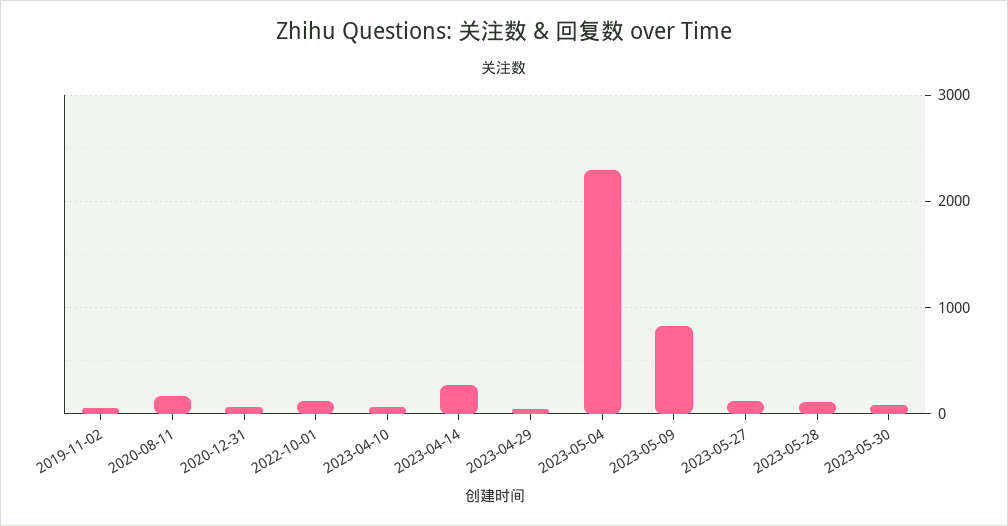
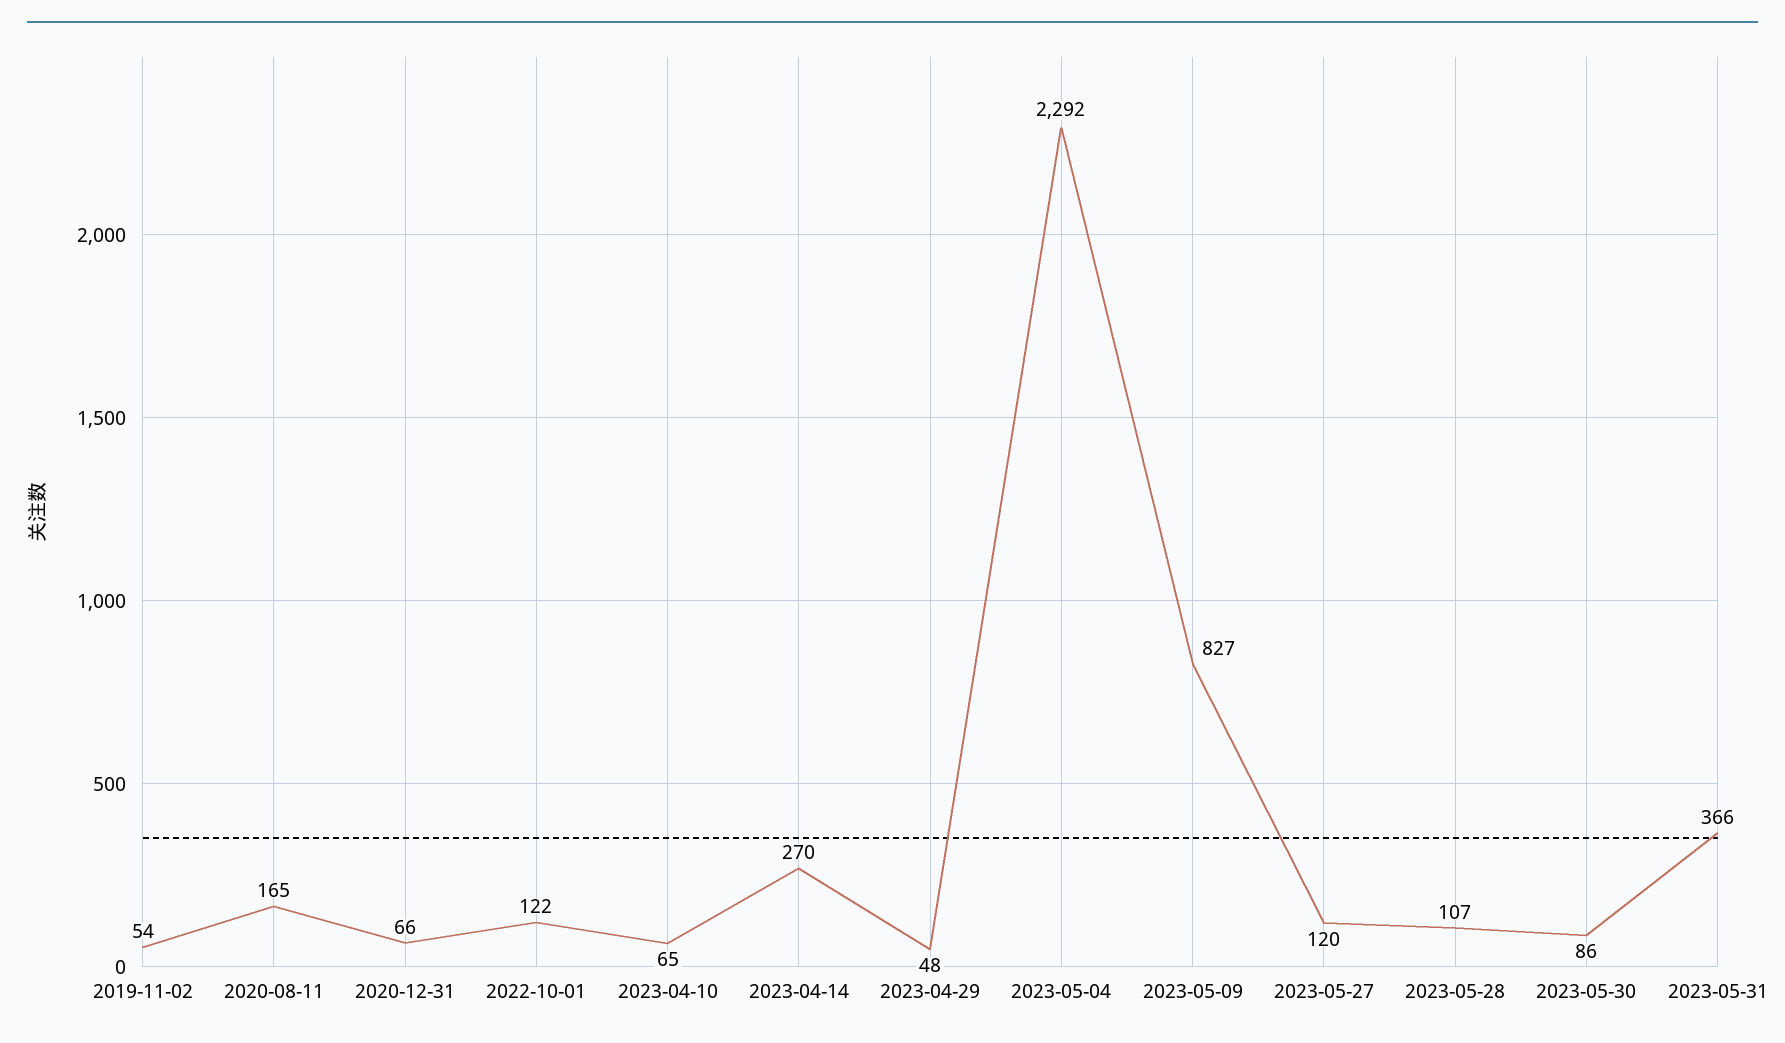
2023-05-31: none -> 366

